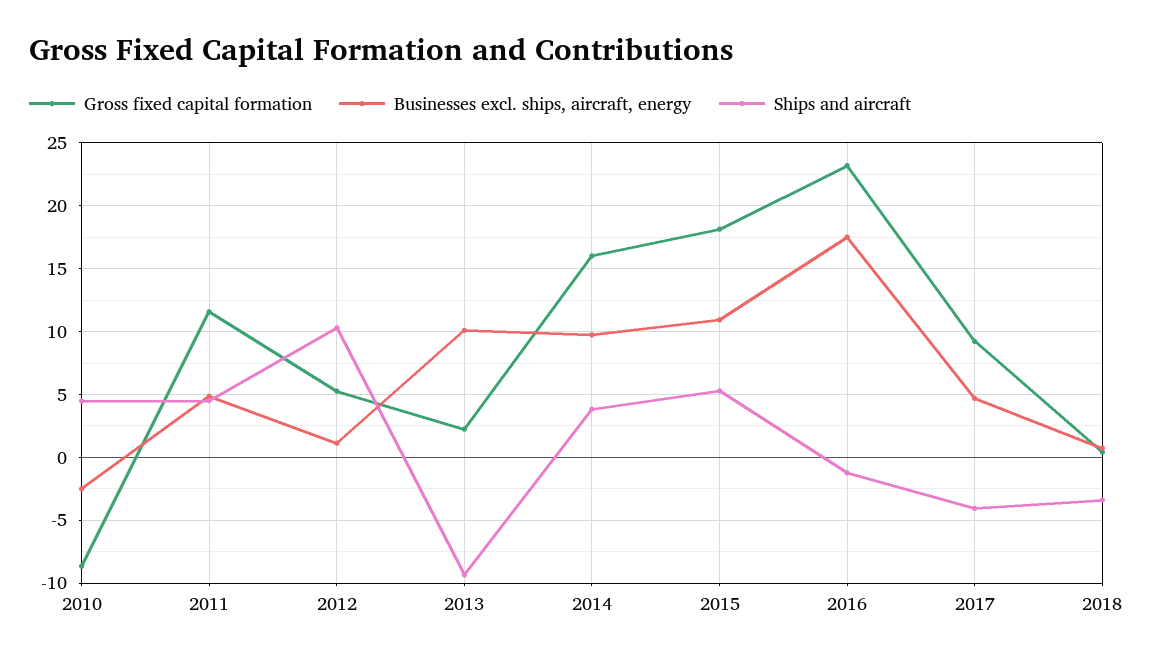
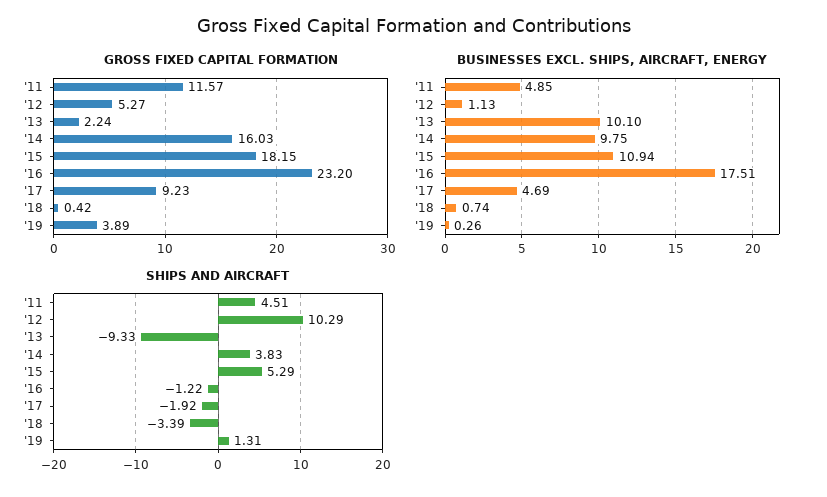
Gross fixed capital formation, 2010: -8.5 -> none
Businesses excl. ships, aircraft, energy, 2010: -2.5 -> none
Ships and aircraft, 2010: 4.5 -> none
Ships and aircraft, 2017: -4 -> -1.92
Gross fixed capital formation, '19: none -> 3.89
Businesses excl. ships, aircraft, energy, '19: none -> 0.26
Ships and aircraft, '19: none -> 1.31

